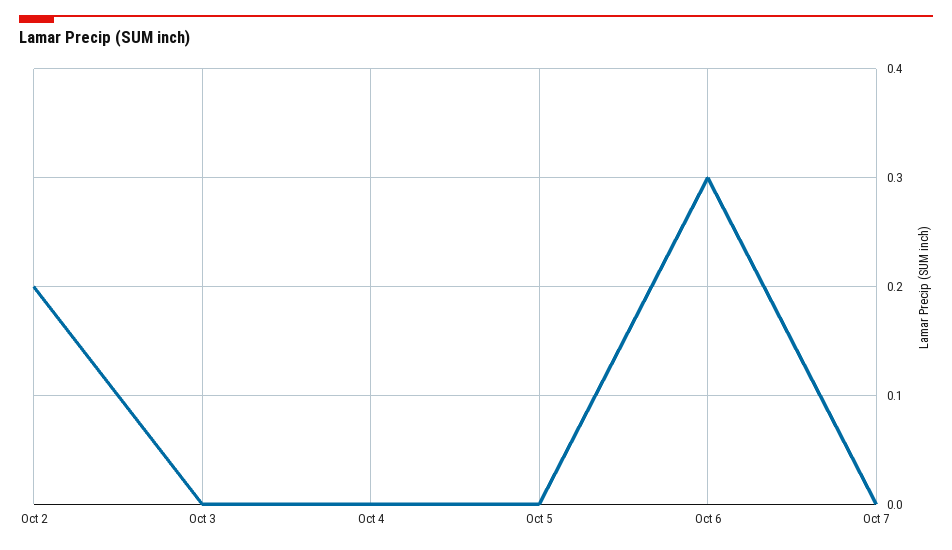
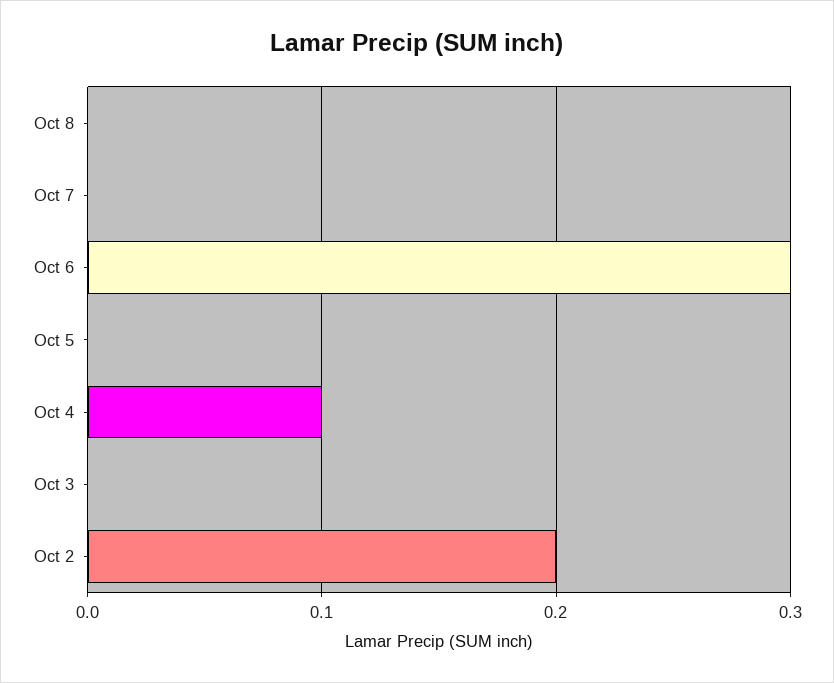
Oct 4: 0 -> 0.1
Oct 8: none -> 0

